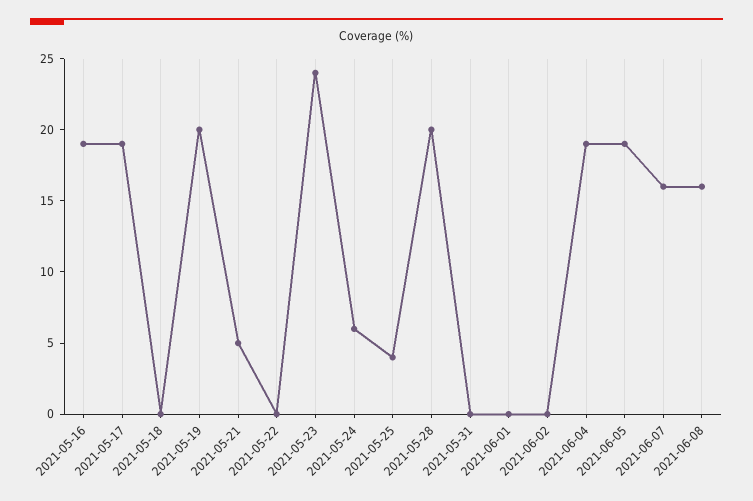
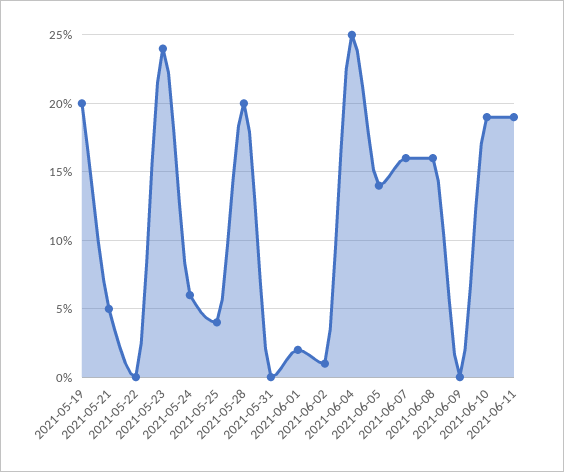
2021-05-16: 19 -> none
2021-05-17: 19 -> none
2021-05-18: 0 -> none
2021-06-01: 0 -> 2
2021-06-02: 0 -> 1
2021-06-04: 19 -> 25
2021-06-05: 19 -> 14
2021-06-09: none -> 0
2021-06-10: none -> 19
2021-06-11: none -> 19

